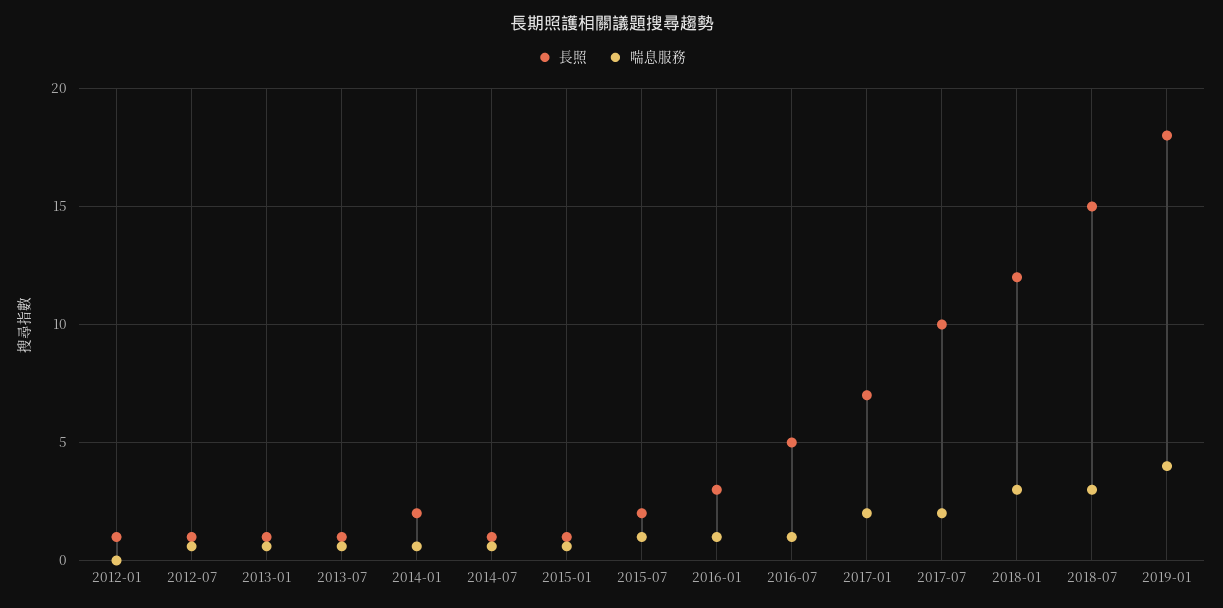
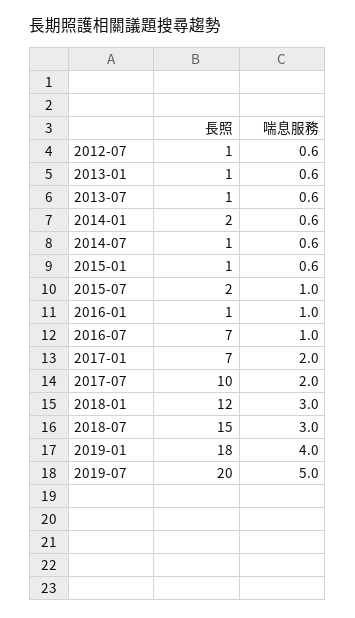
長照, 2012-01: 1 -> none
喘息服務, 2012-01: 0 -> none
長照, 2016-01: 3 -> 1
長照, 2016-07: 5 -> 7
長照, 2019-07: none -> 20
喘息服務, 2019-07: none -> 5

